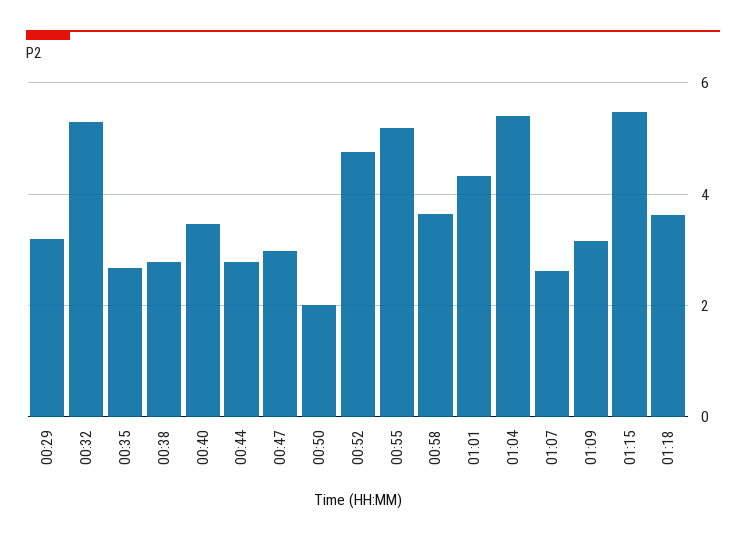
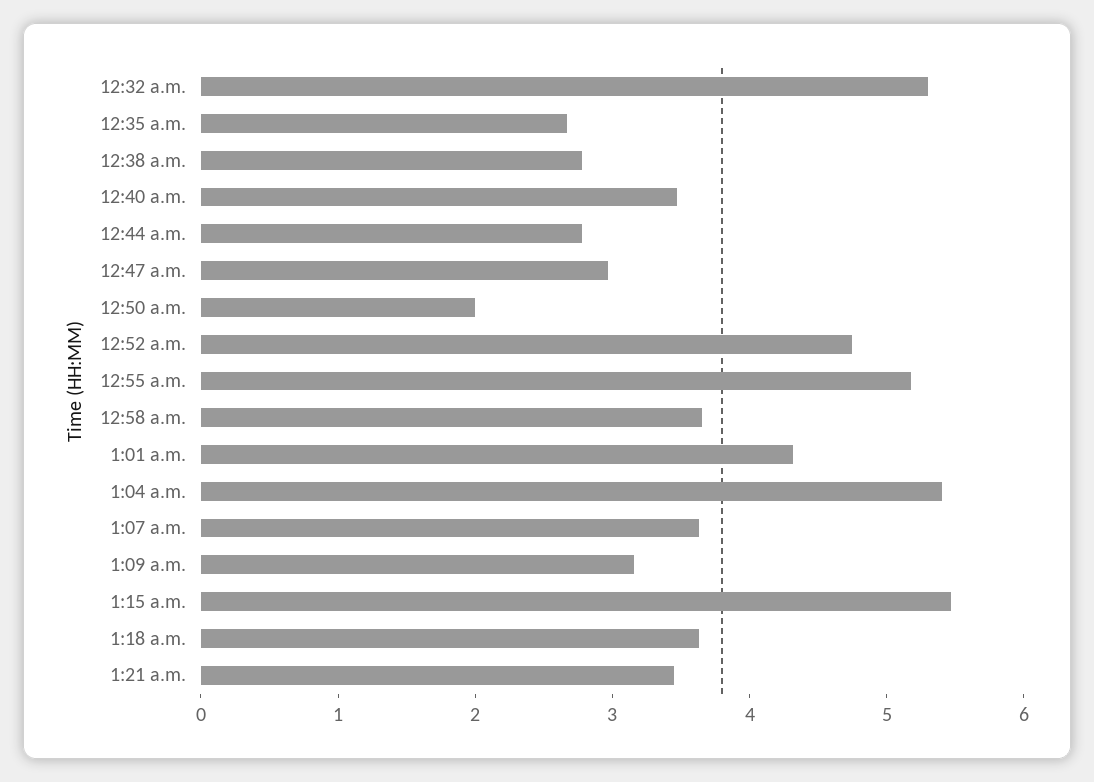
00:29: 3.2 -> none
01:07: 2.6 -> 3.6
1:21 a.m.: none -> 3.4

